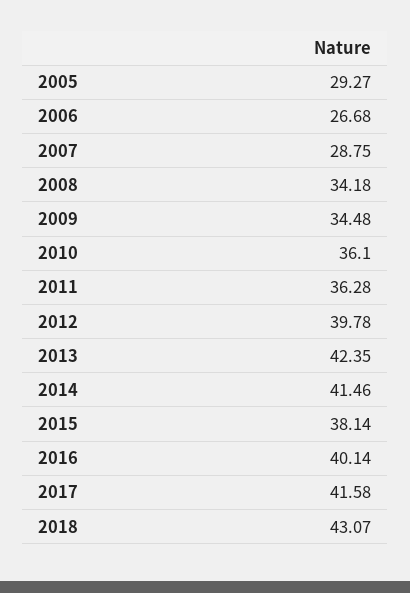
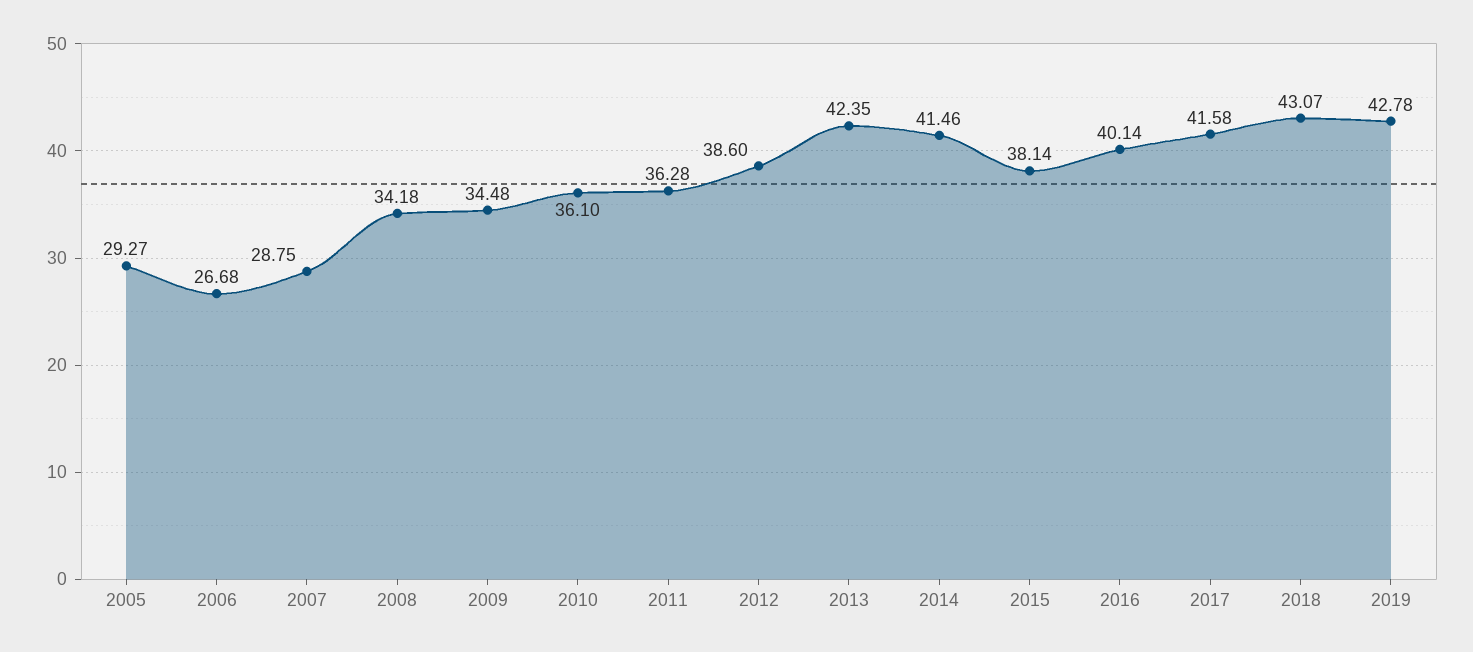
2012: 39.78 -> 38.6
2019: none -> 42.78

